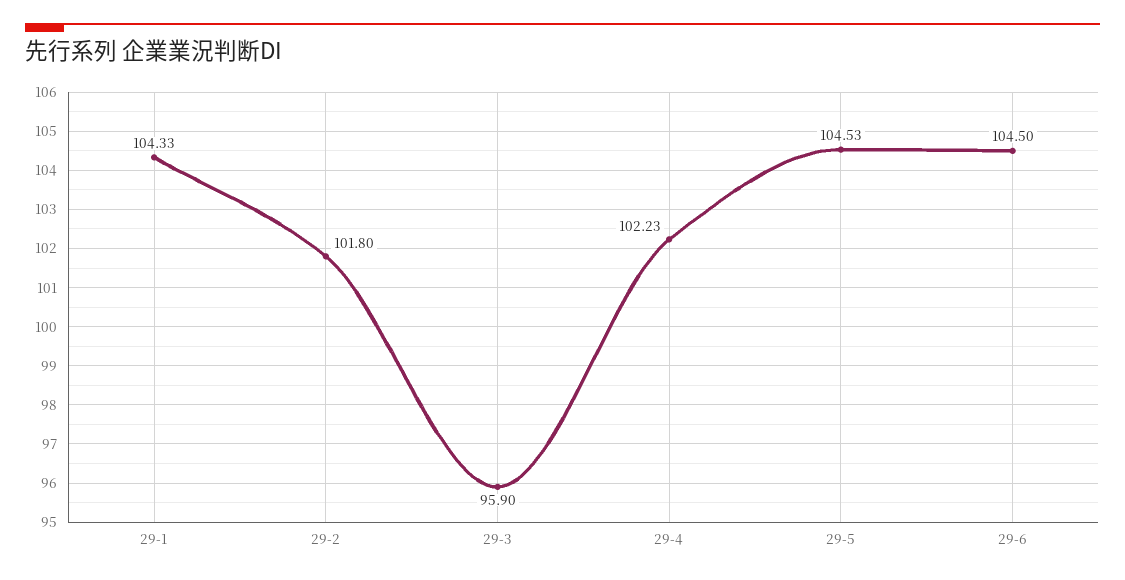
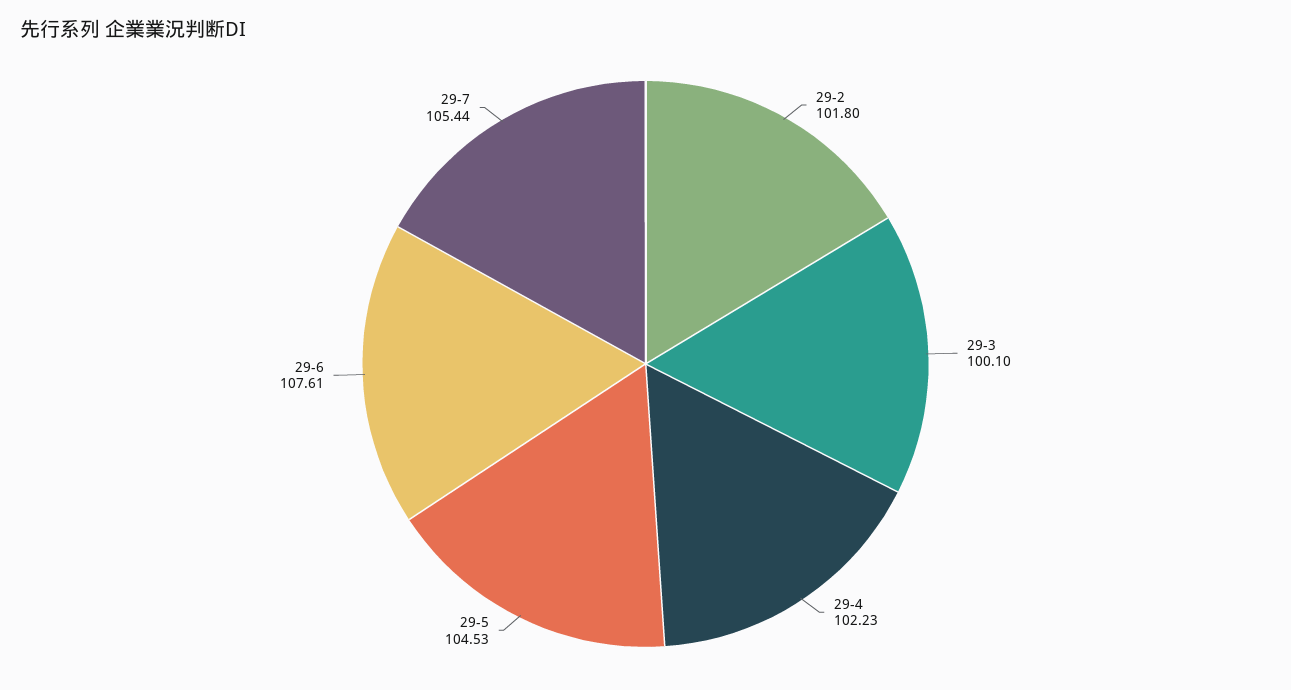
29-1: 104.33 -> none
29-3: 95.9 -> 100.1
29-6: 104.5 -> 107.61
29-7: none -> 105.44

